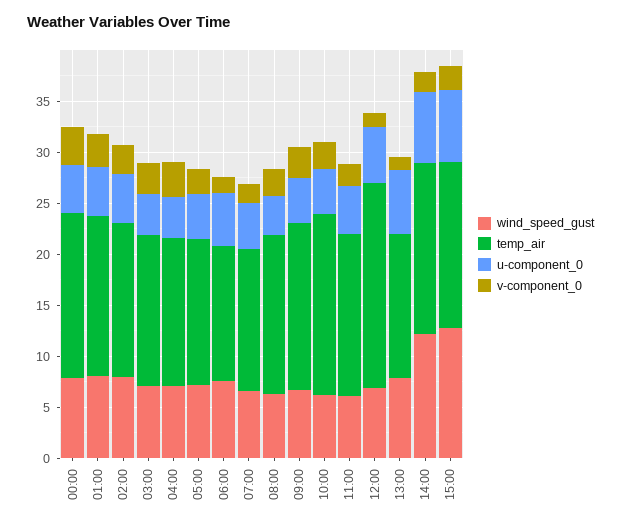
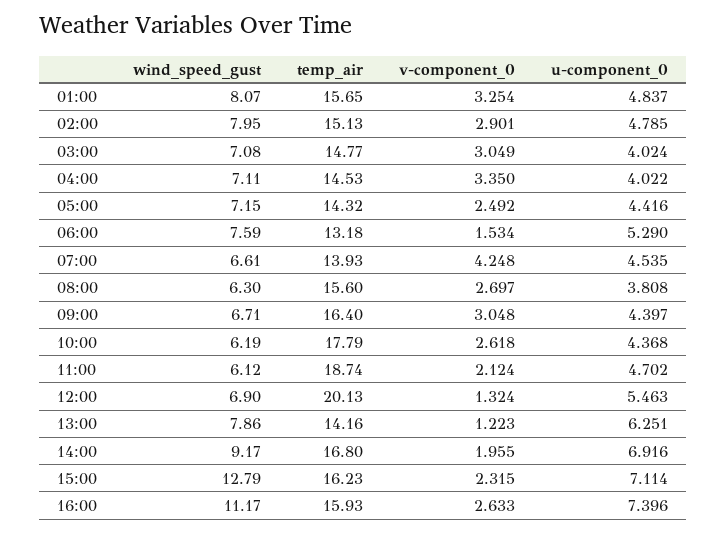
wind_speed_gust, 00:00: 8 -> none
temp_air, 00:00: 16 -> none
u-component_0, 00:00: 5 -> none
v-component_0, 00:00: 4 -> none
v-component_0, 07:00: 2 -> 4.248
temp_air, 11:00: 16 -> 18.74
wind_speed_gust, 14:00: 12 -> 9.17
wind_speed_gust, 16:00: none -> 11.17
temp_air, 16:00: none -> 15.93
v-component_0, 16:00: none -> 2.633
u-component_0, 16:00: none -> 7.396

